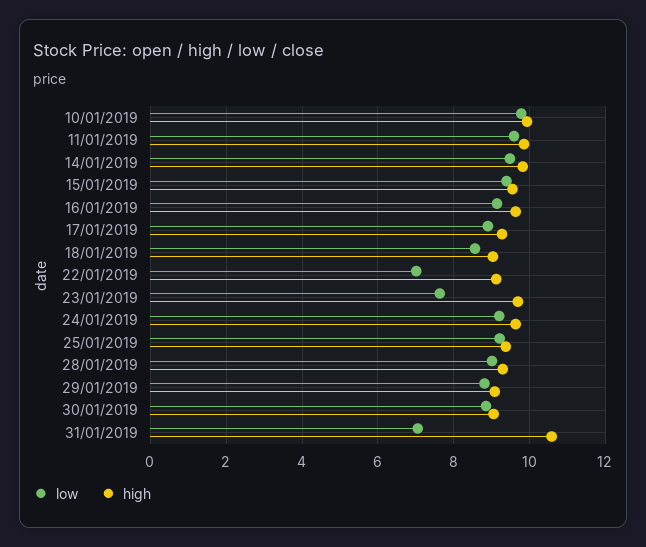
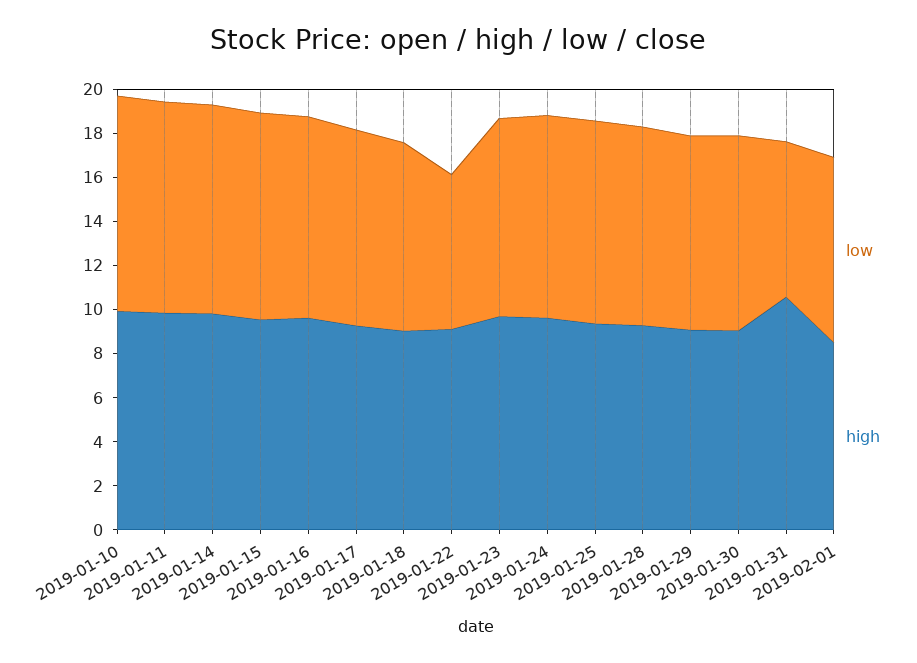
low, 23/01/2019: 7.6 -> 9
low, 2019-02-01: none -> 8.5
high, 2019-02-01: none -> 8.5

